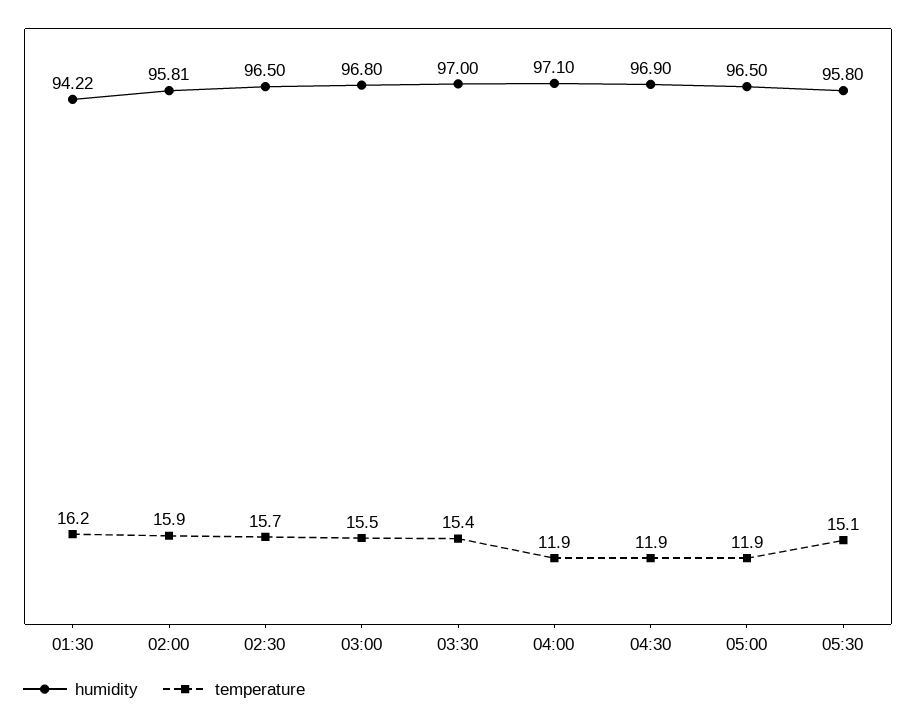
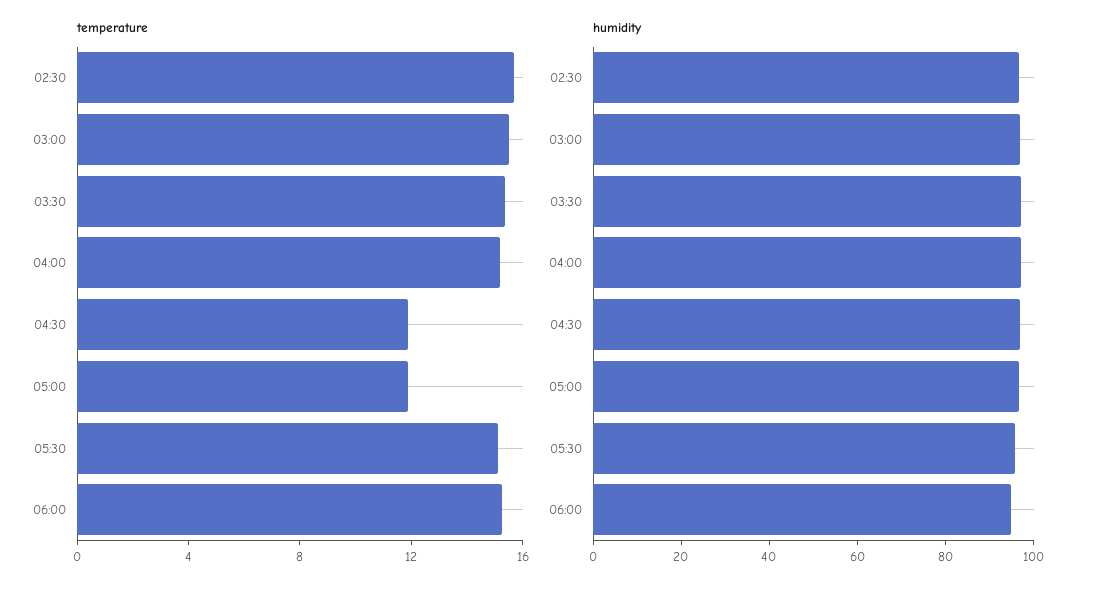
humidity, 01:30: 94.22 -> none
temperature, 01:30: 16.2 -> none
humidity, 02:00: 95.81 -> none
temperature, 02:00: 15.9 -> none
temperature, 04:00: 11.9 -> 15
temperature, 06:00: none -> 15
humidity, 06:00: none -> 95

